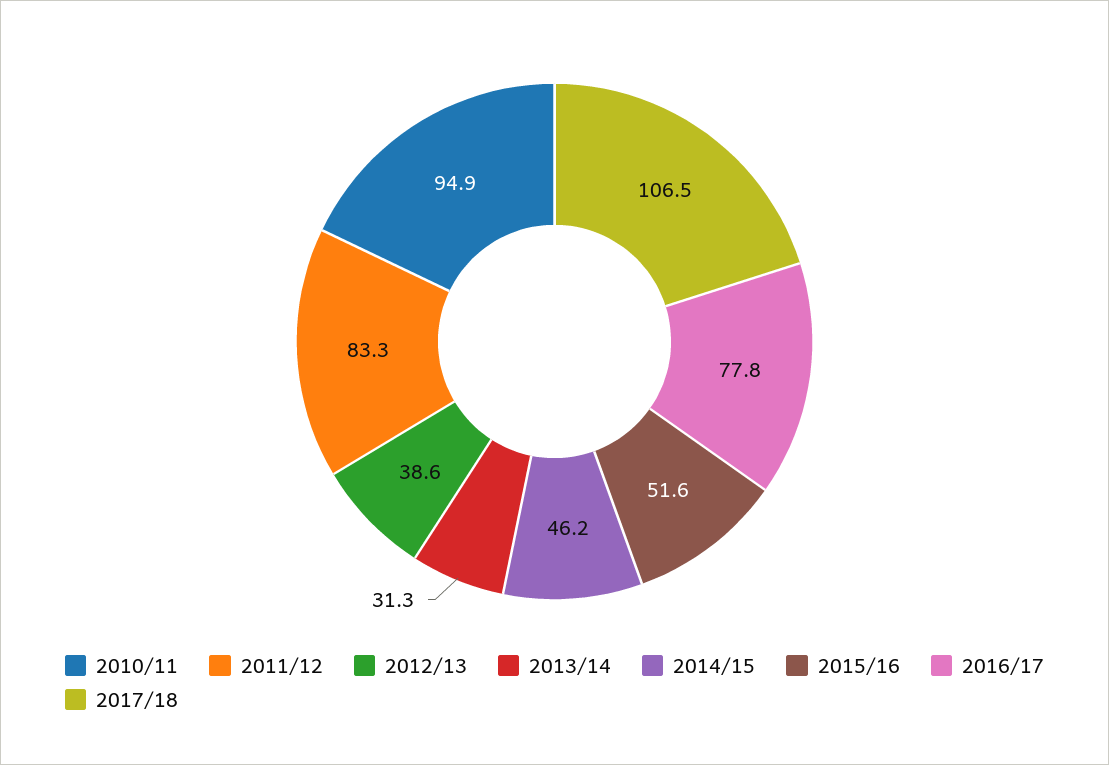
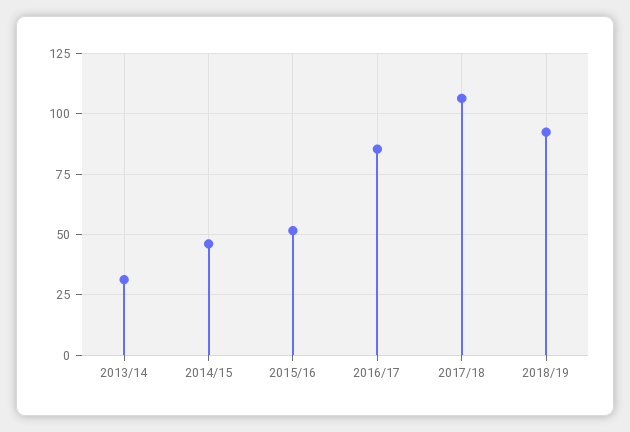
2010/11: 94.9 -> none
2011/12: 83.3 -> none
2012/13: 38.6 -> none
2016/17: 77.8 -> 85
2018/19: none -> 92.5

